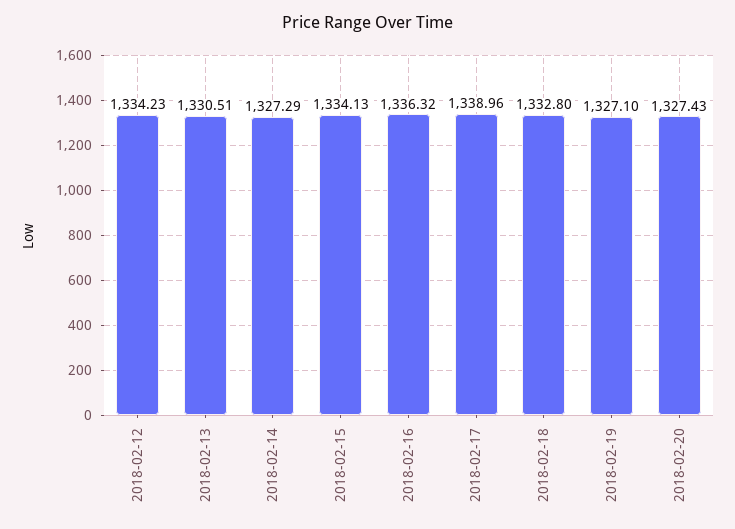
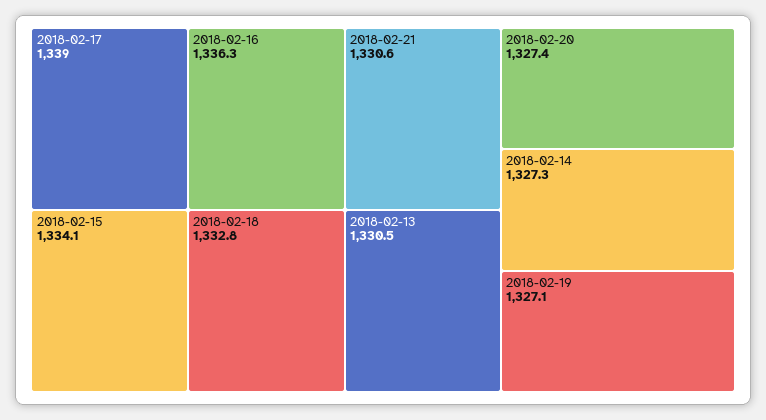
2018-02-12: 1334.23 -> none
2018-02-21: none -> 1330.6

